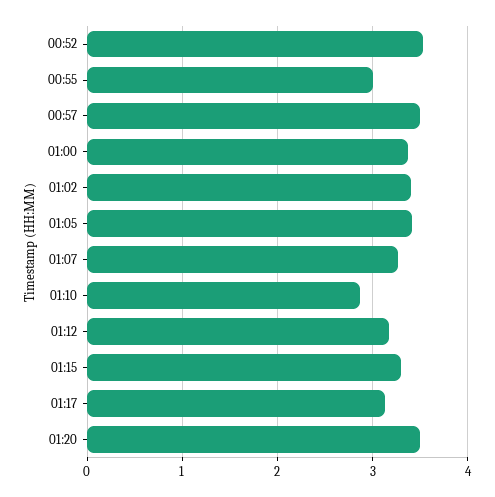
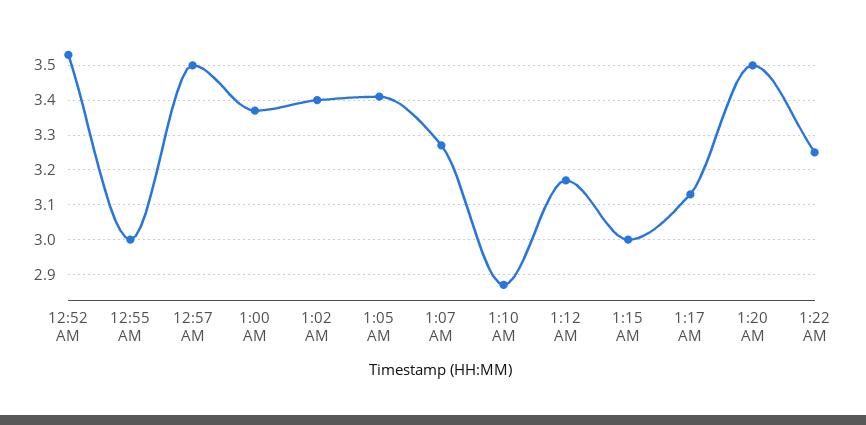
01:15: 3.3 -> 3
1:22 AM: none -> 3.25

